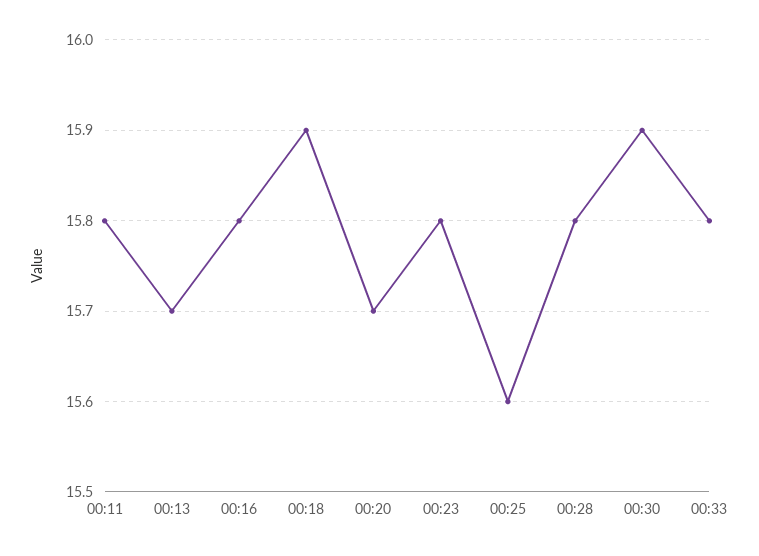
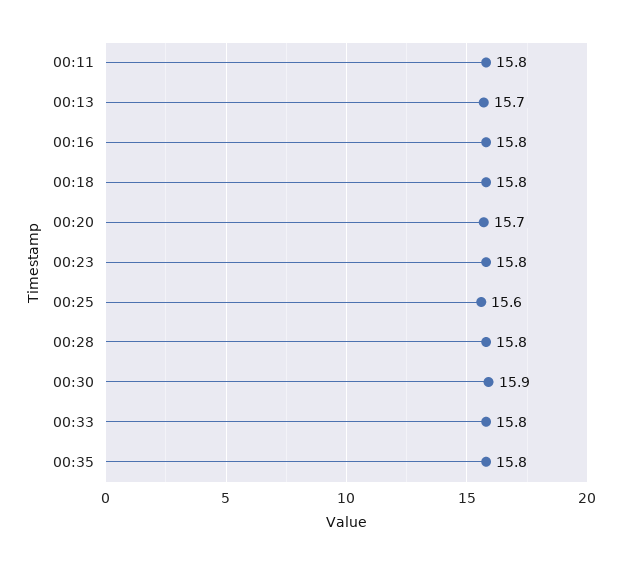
00:18: 15.9 -> 15.8
00:35: none -> 15.8

